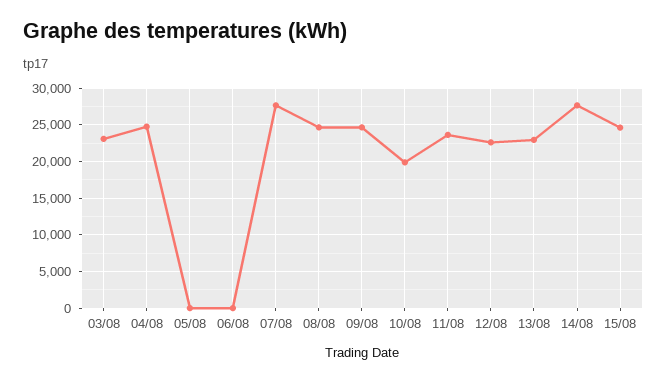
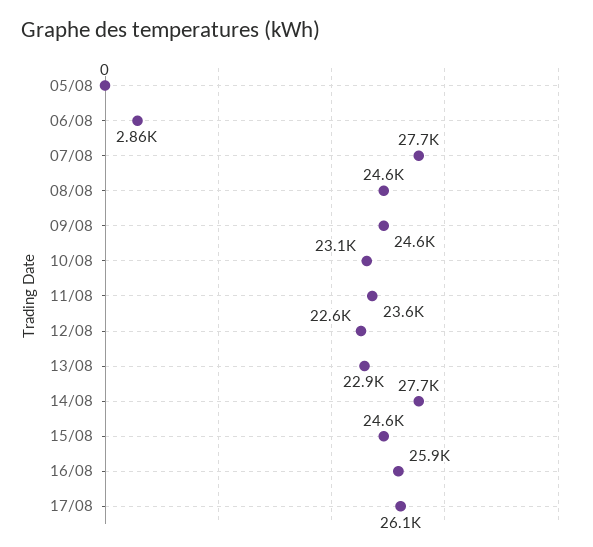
03/08: 23000 -> none
04/08: 25000 -> none
06/08: 0 -> 2860
10/08: 20000 -> 23100
16/08: none -> 25900
17/08: none -> 26100

